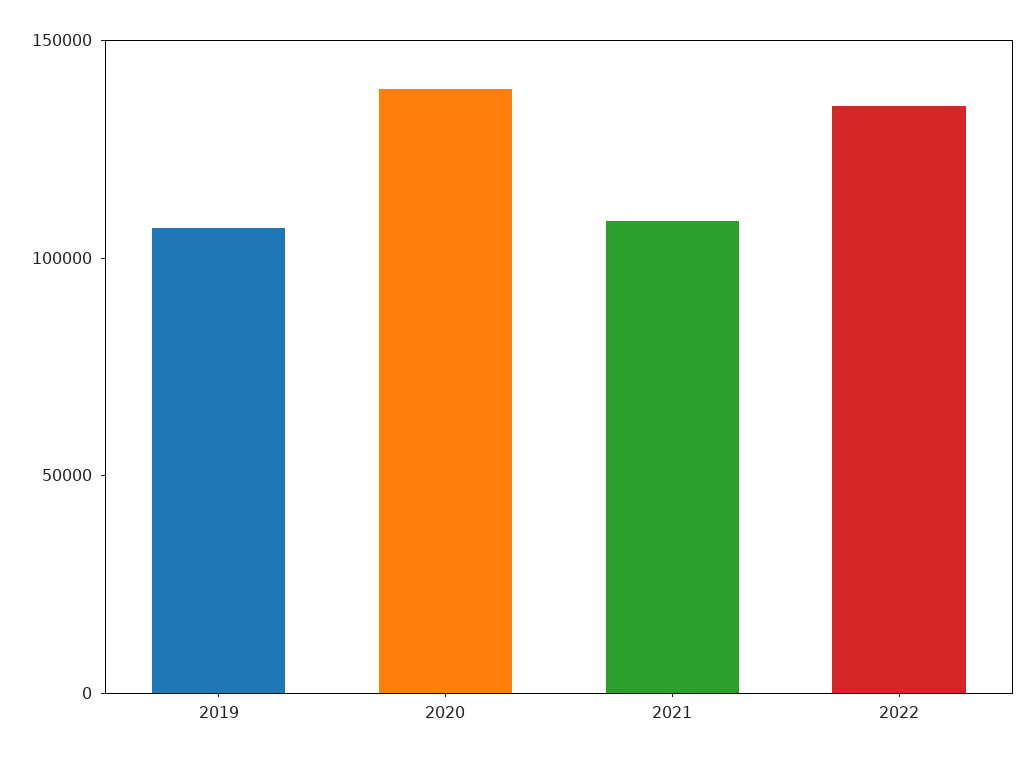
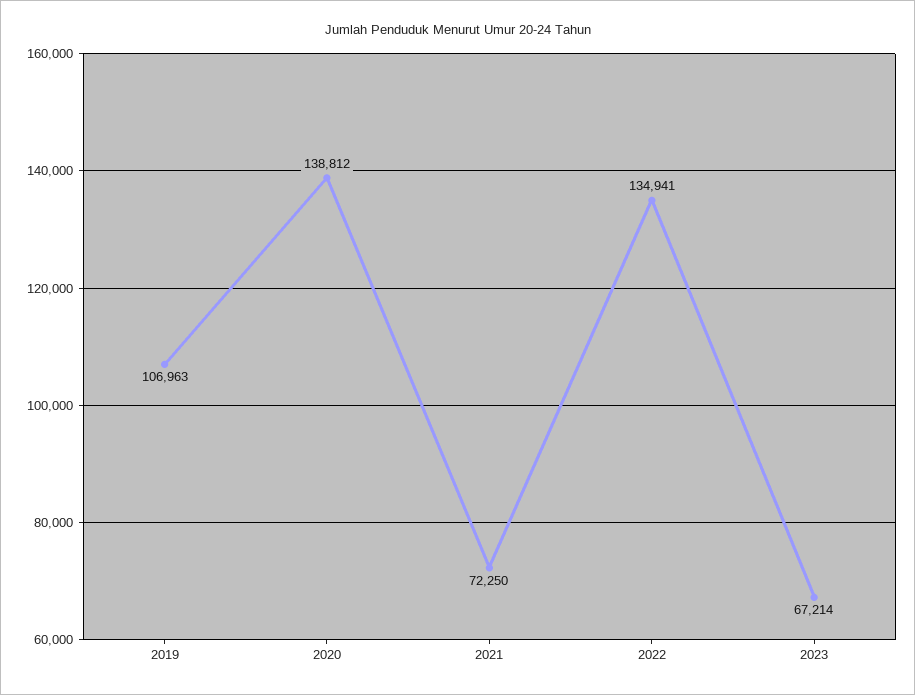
2021: 110000 -> 72250
2023: none -> 67214

